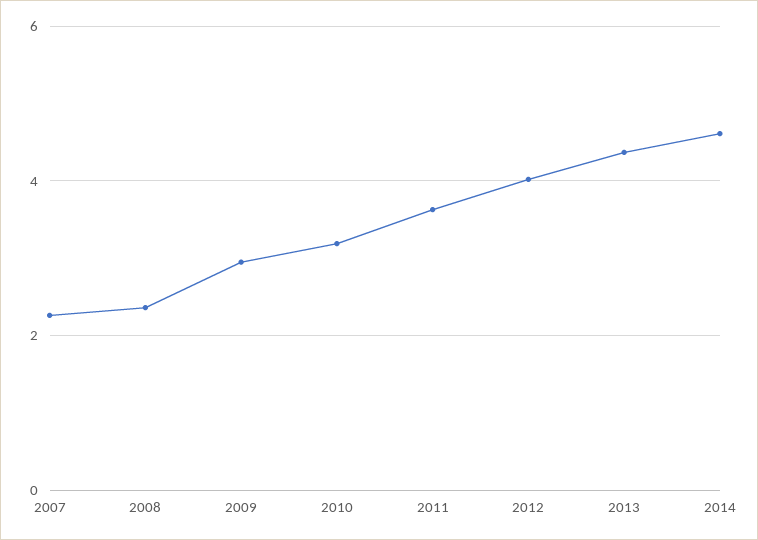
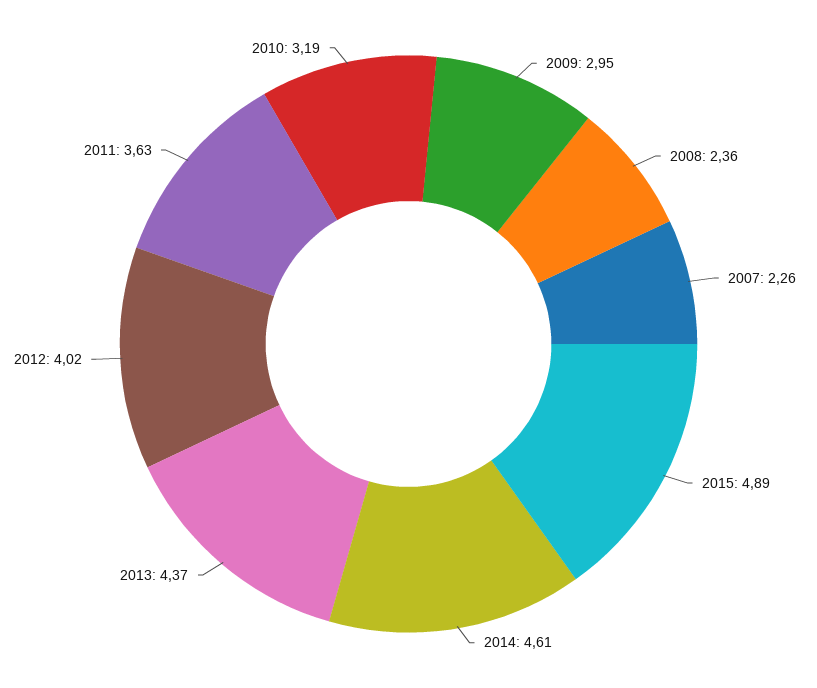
2015: none -> 4.89

